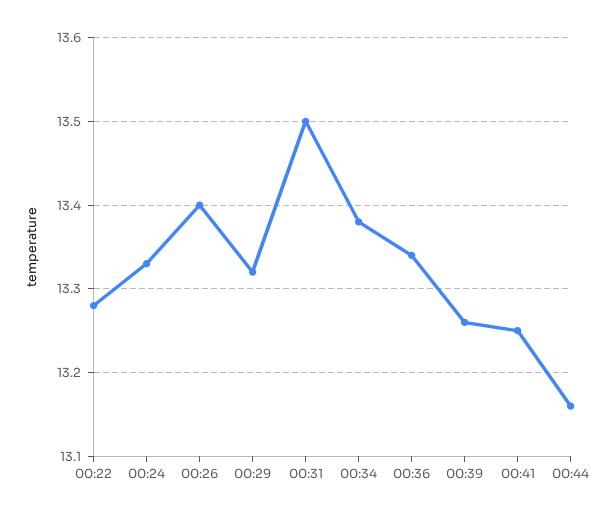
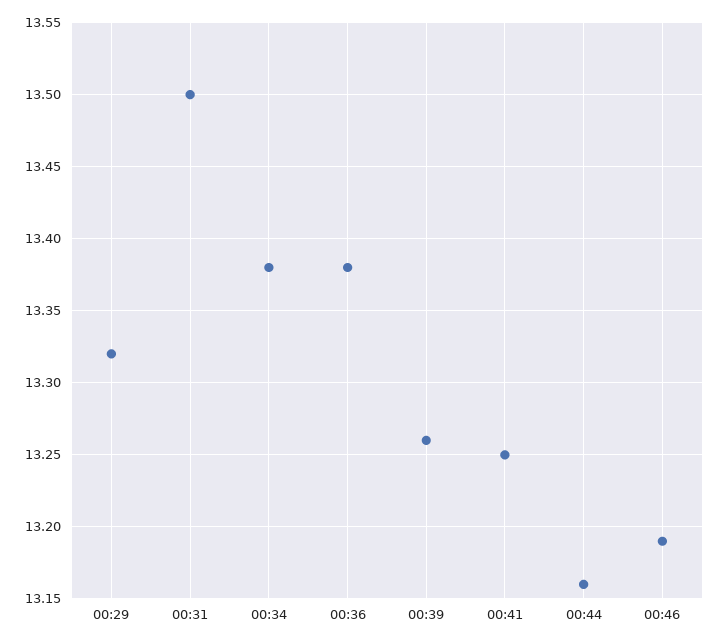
00:22: 13.28 -> none
00:24: 13.33 -> none
00:26: 13.4 -> none
00:36: 13.34 -> 13.38
00:46: none -> 13.19

